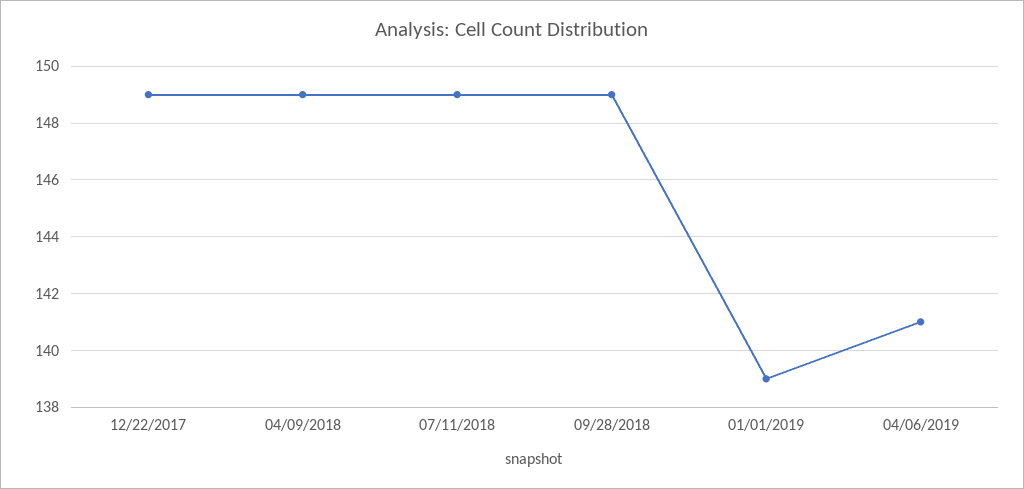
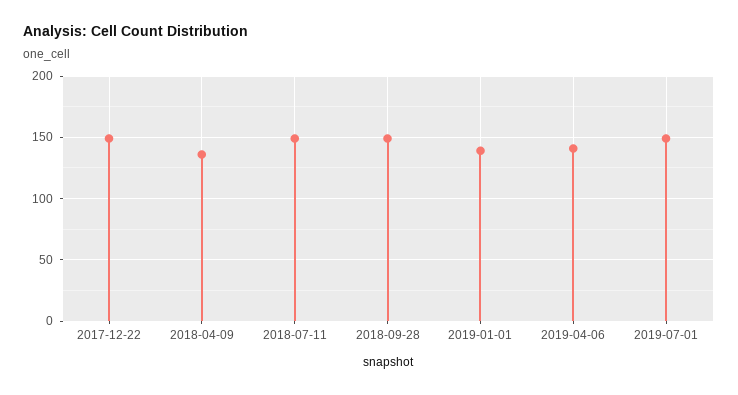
04/09/2018: 149 -> 135
2019-07-01: none -> 150

